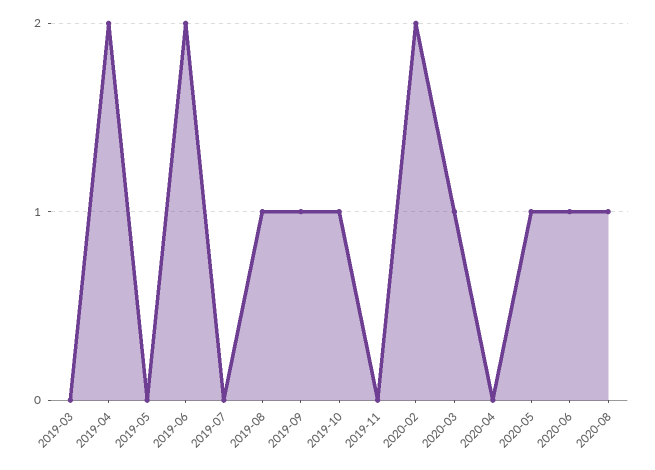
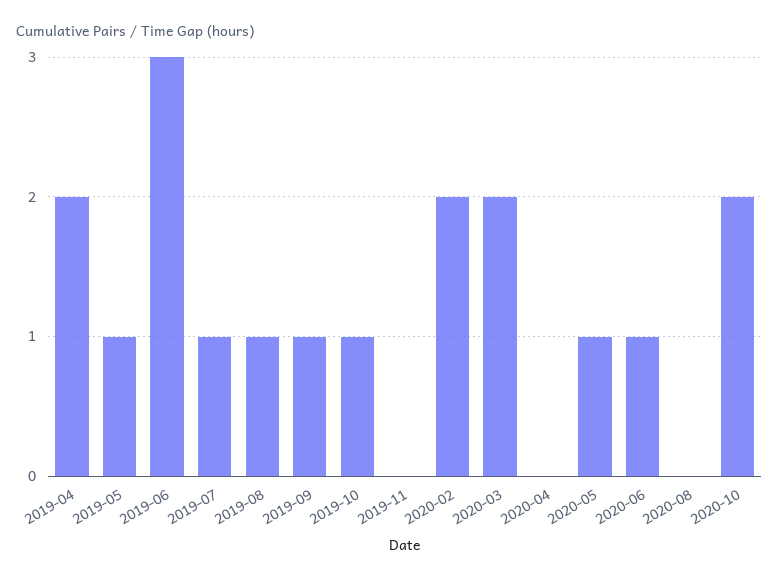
2019-03: 0 -> none
2019-05: 0 -> 1
2019-06: 2 -> 3
2019-07: 0 -> 1
2020-03: 1 -> 2
2020-08: 1 -> 0
2020-10: none -> 2

